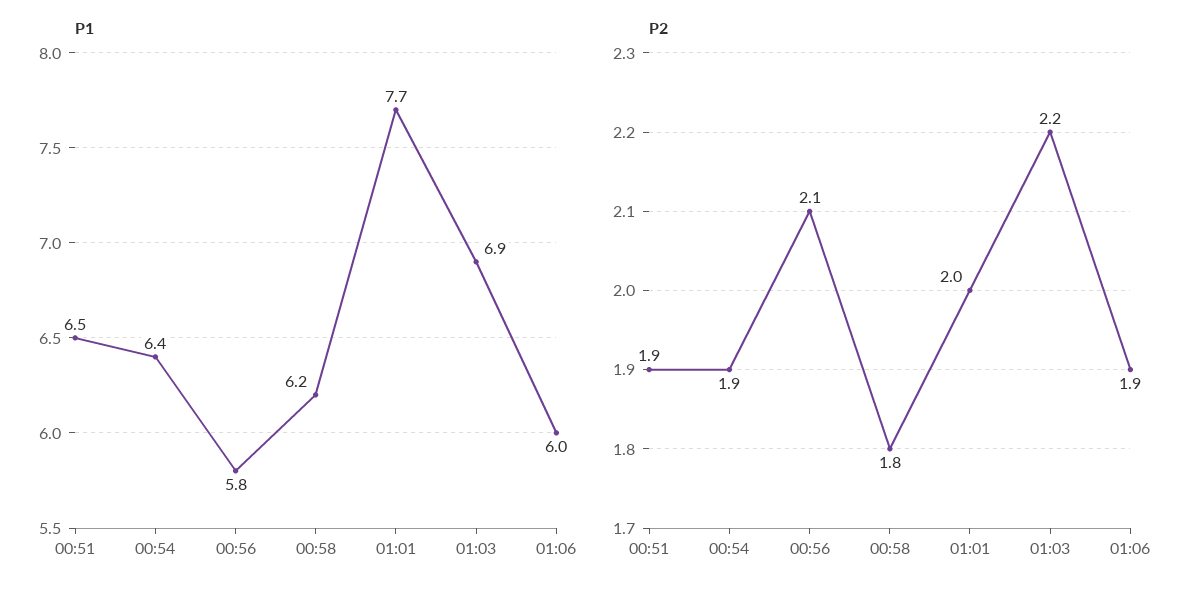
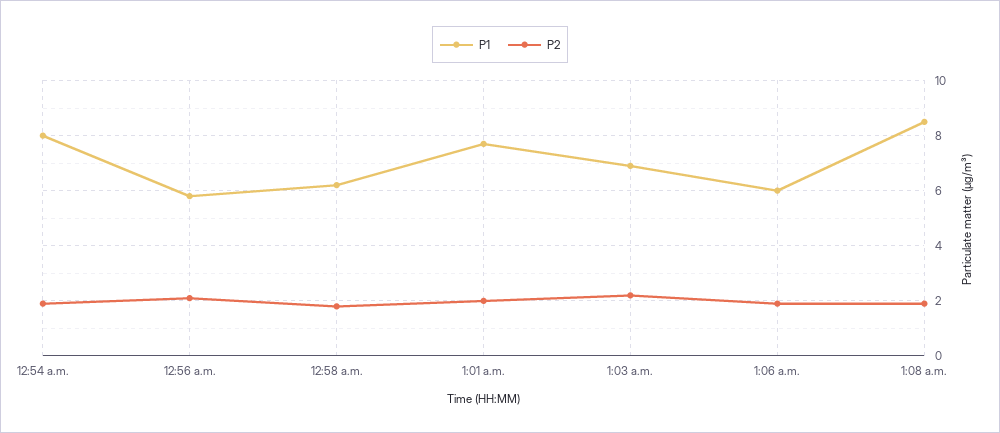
P1, 00:51: 6.5 -> none
P1, 00:54: 6.4 -> 8
P2, 00:51: 1.9 -> none
P1, 1:08 a.m.: none -> 8.5
P2, 1:08 a.m.: none -> 2

